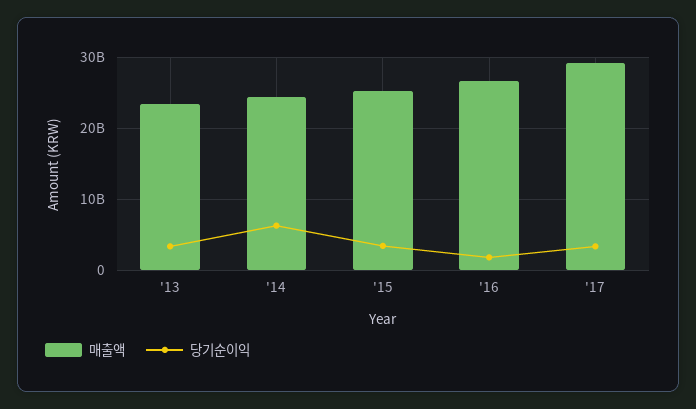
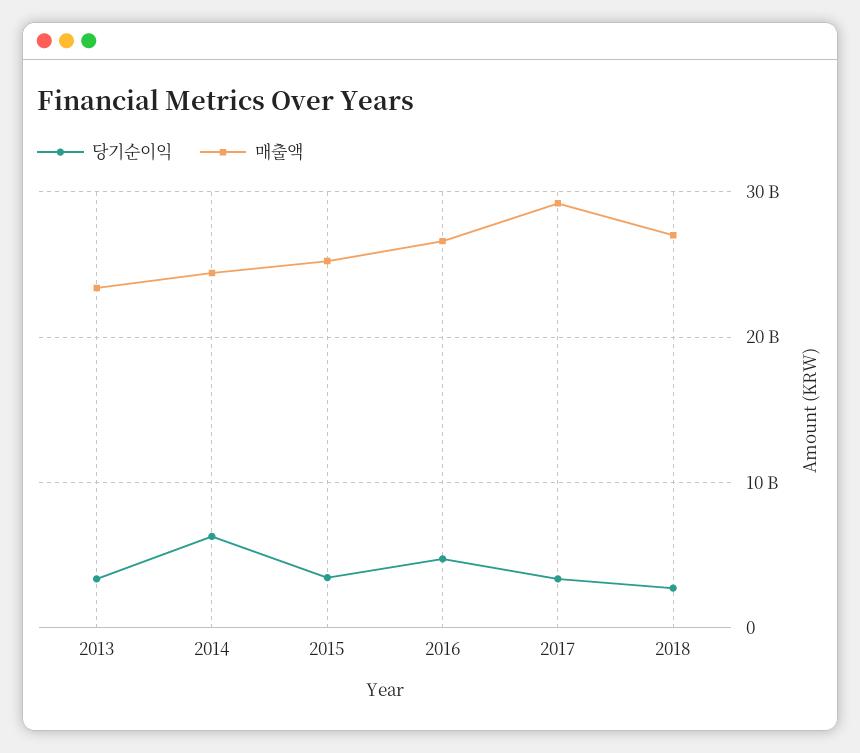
당기순이익, '16: 2000000000 -> 5000000000
당기순이익, 2018: none -> 3000000000
매출액, 2018: none -> 27000000000

